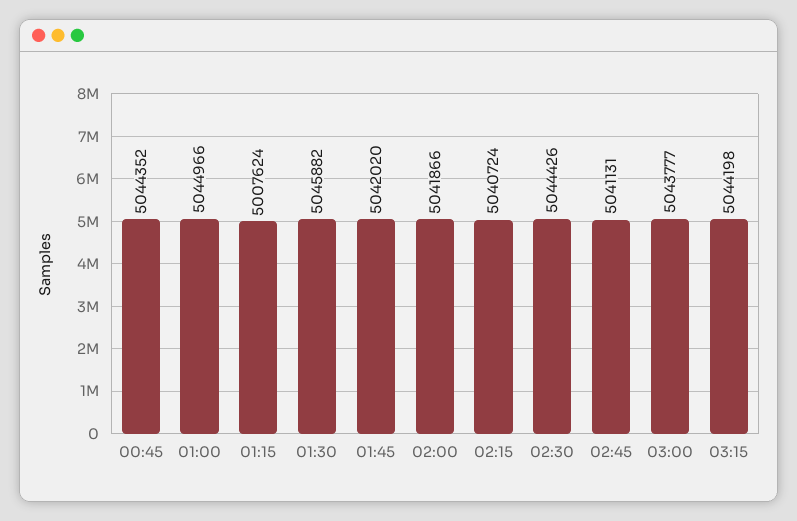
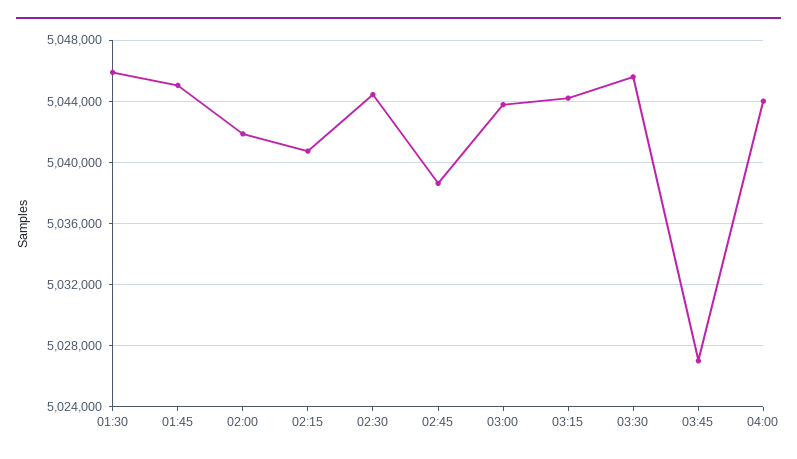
00:45: 5044352 -> none
01:00: 5044966 -> none
01:15: 5007624 -> none
01:45: 5042020 -> 5045000
02:45: 5041131 -> 5038500
03:30: none -> 5045500
03:45: none -> 5027000
04:00: none -> 5044000

